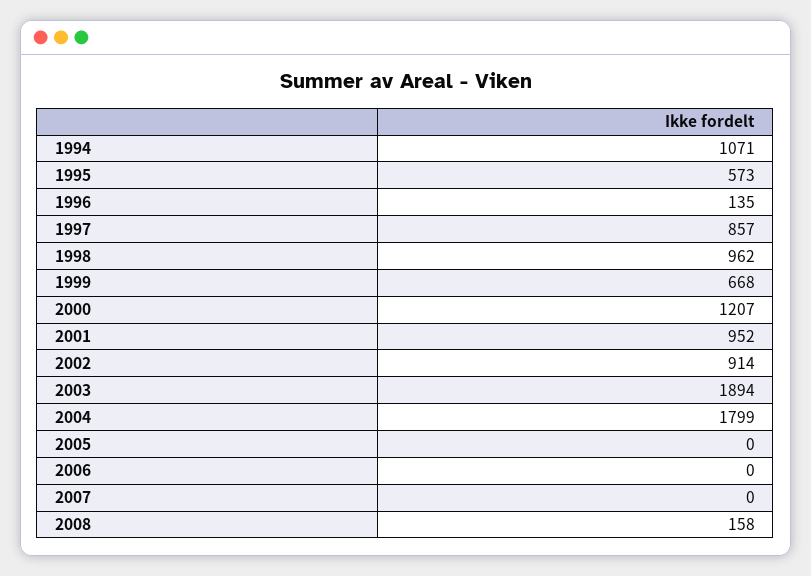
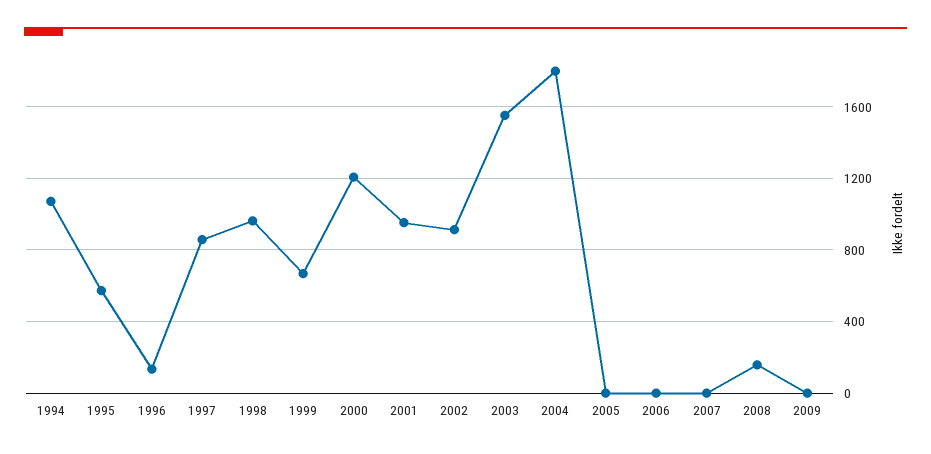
2003: 1894 -> 1550
2009: none -> 0

